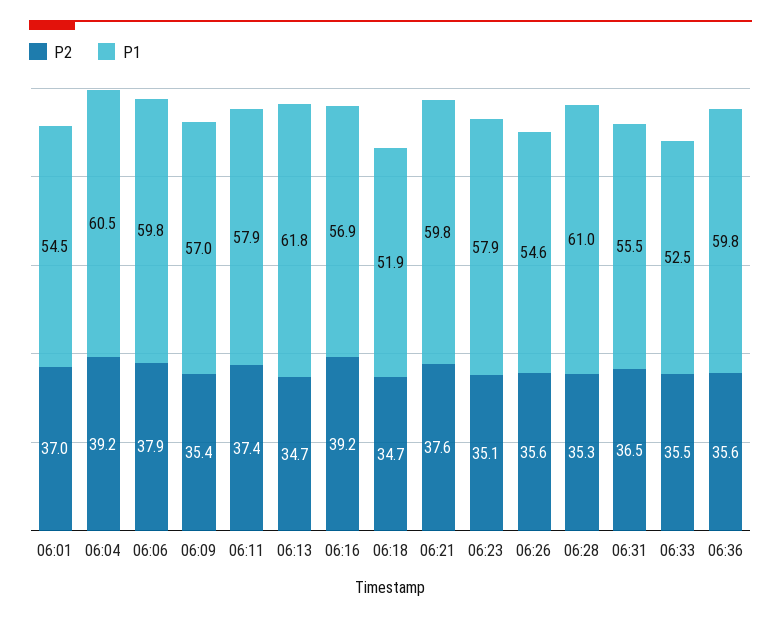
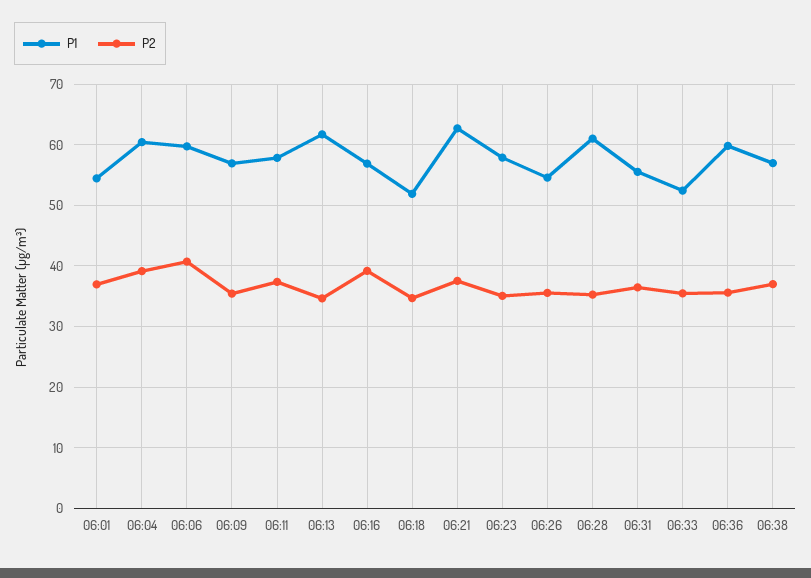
P2, 06:06: 37.9 -> 41
P1, 06:21: 59.8 -> 63
P1, 06:38: none -> 57
P2, 06:38: none -> 37

